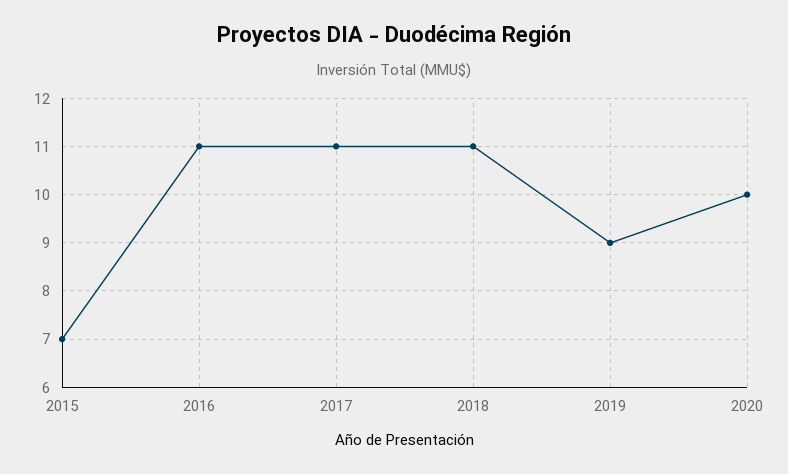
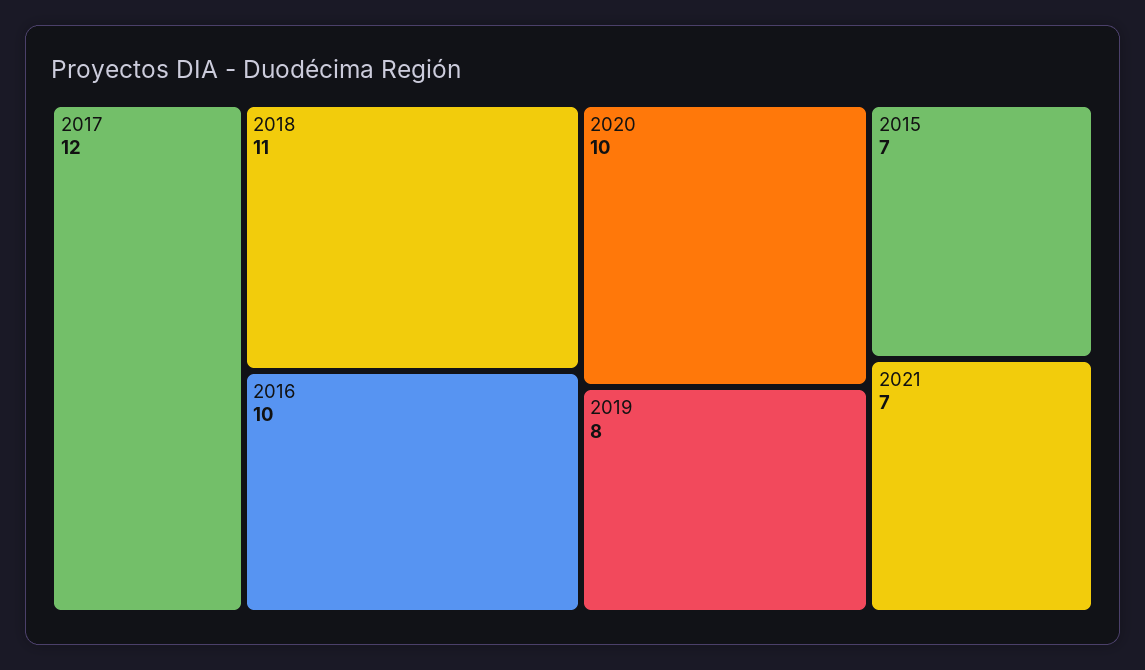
2016: 11 -> 10
2017: 11 -> 12
2019: 9 -> 8
2021: none -> 7

